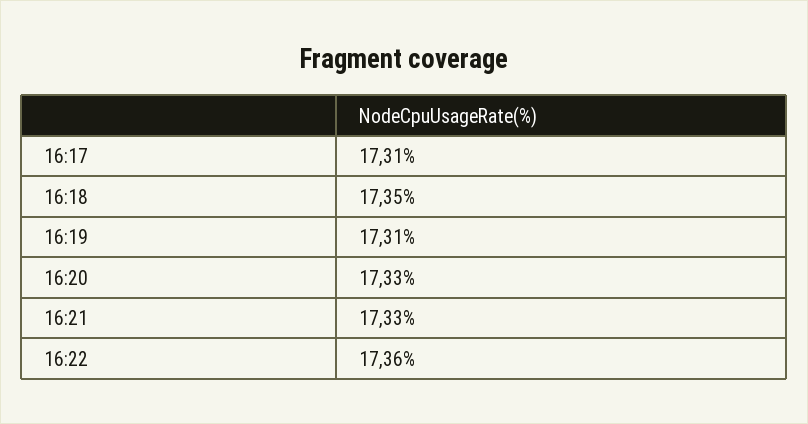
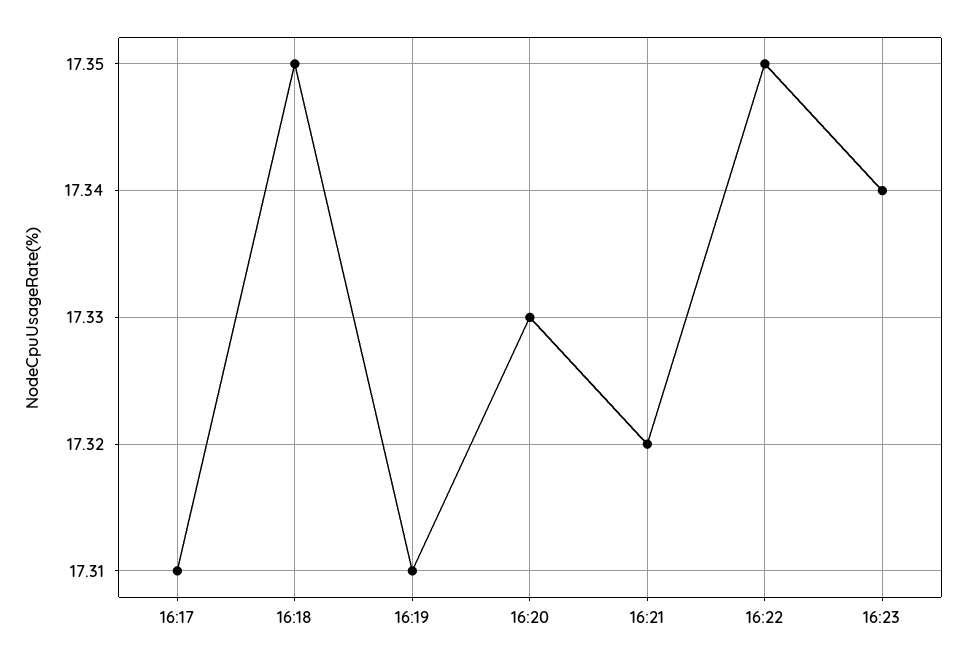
16:21: 17.33 -> 17.32
16:22: 17.36 -> 17.35
16:23: none -> 17.34

